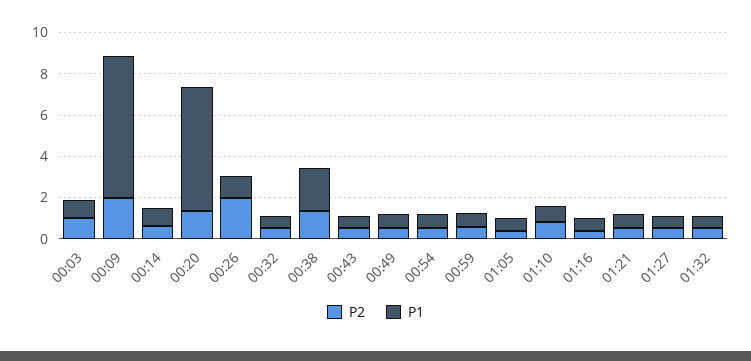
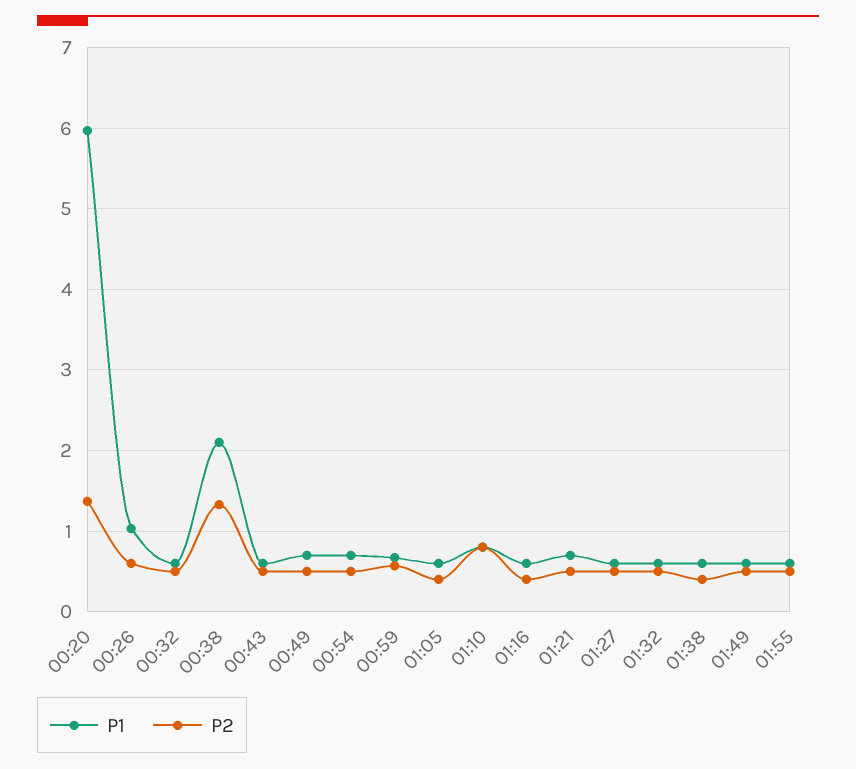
P2, 00:03: 1 -> none
P1, 00:03: 1 -> none
P2, 00:09: 2 -> none
P1, 00:09: 7 -> none
P2, 00:14: 0.5 -> none
P1, 00:14: 1 -> none
P2, 00:26: 2 -> 0.6
P1, 01:38: none -> 0.6
P2, 01:38: none -> 0.4
P1, 01:49: none -> 0.6
P2, 01:49: none -> 0.5
P1, 01:55: none -> 0.6
P2, 01:55: none -> 0.5

